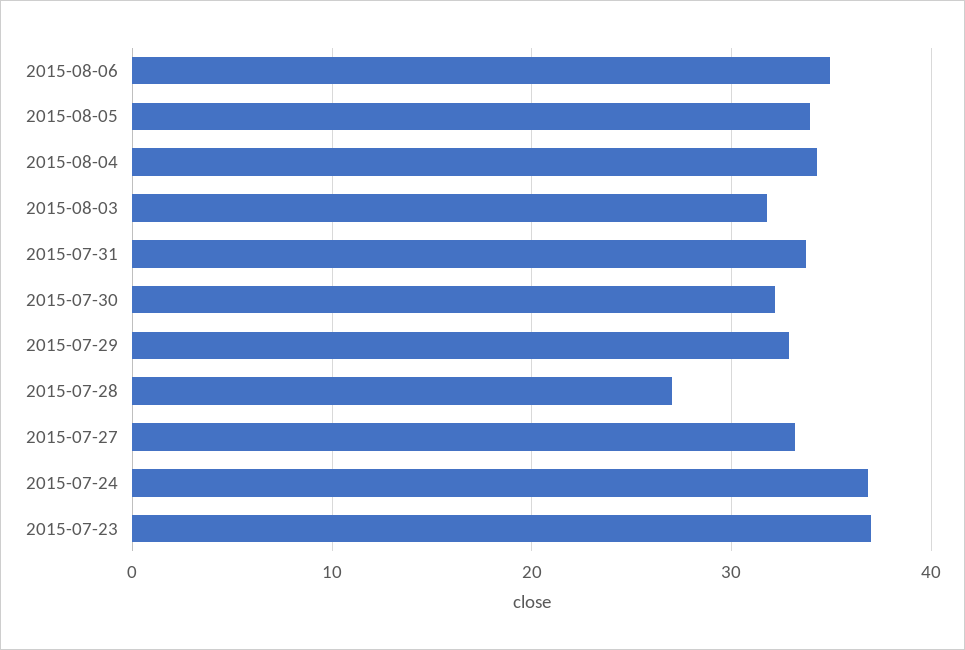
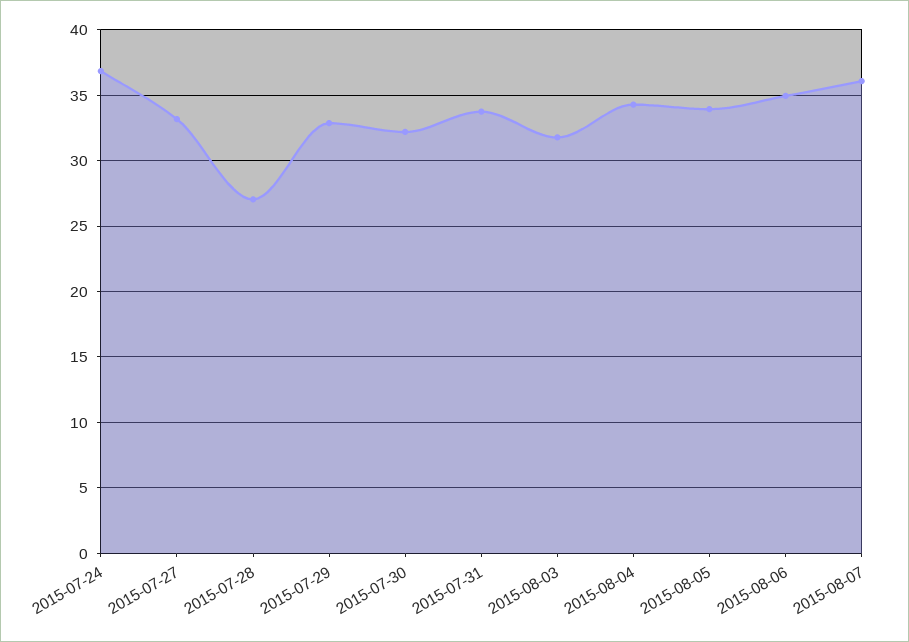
2015-07-23: 37 -> none
2015-08-07: none -> 36

